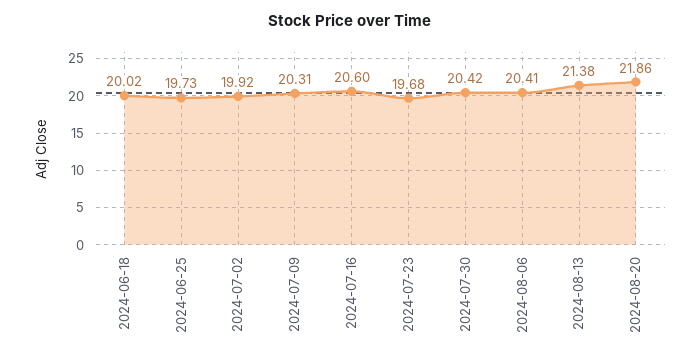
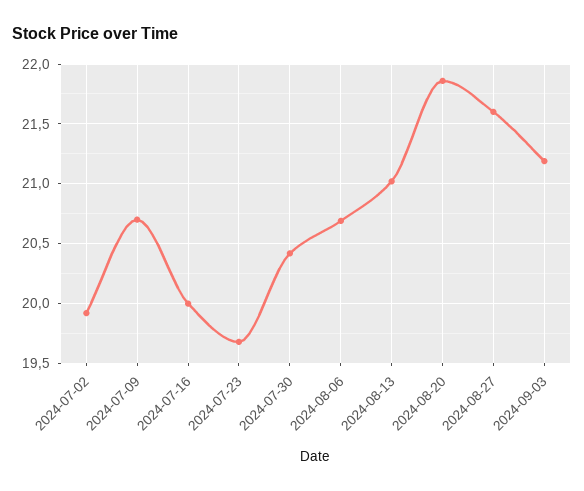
2024-06-18: 20.02 -> none
2024-06-25: 19.73 -> none
2024-07-09: 20.31 -> 20.7
2024-07-16: 20.6 -> 20
2024-08-06: 20.41 -> 20.7
2024-08-13: 21.38 -> 21
2024-08-27: none -> 21.6
2024-09-03: none -> 21.2

